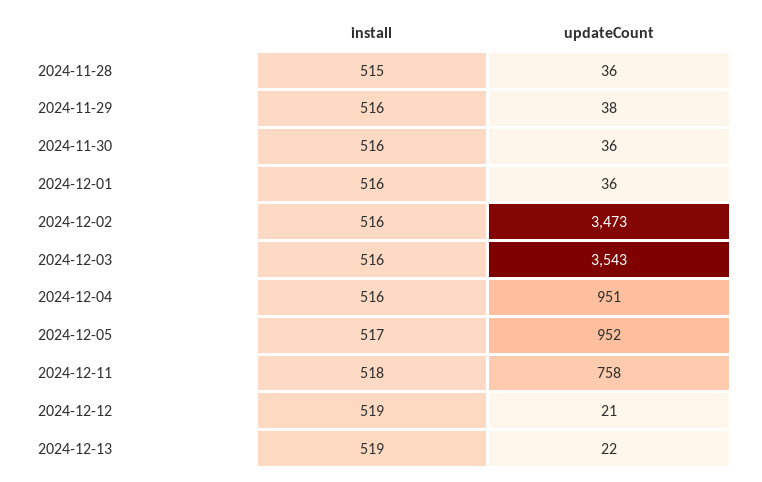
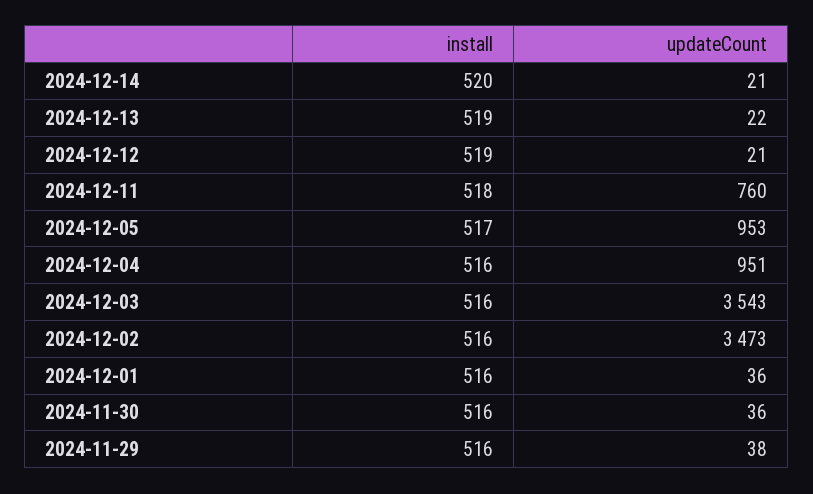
install, 2024-11-28: 515 -> none
updateCount, 2024-11-28: 36 -> none
updateCount, 2024-12-05: 952 -> 953
updateCount, 2024-12-11: 758 -> 760
install, 2024-12-14: none -> 520
updateCount, 2024-12-14: none -> 21

